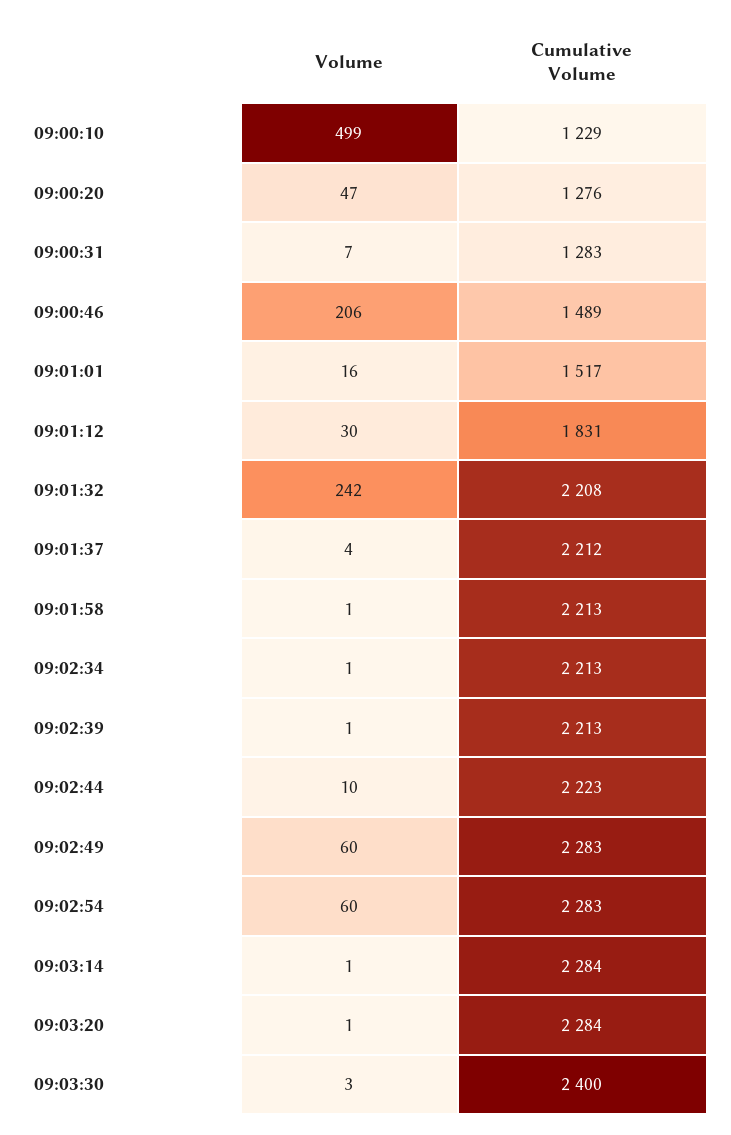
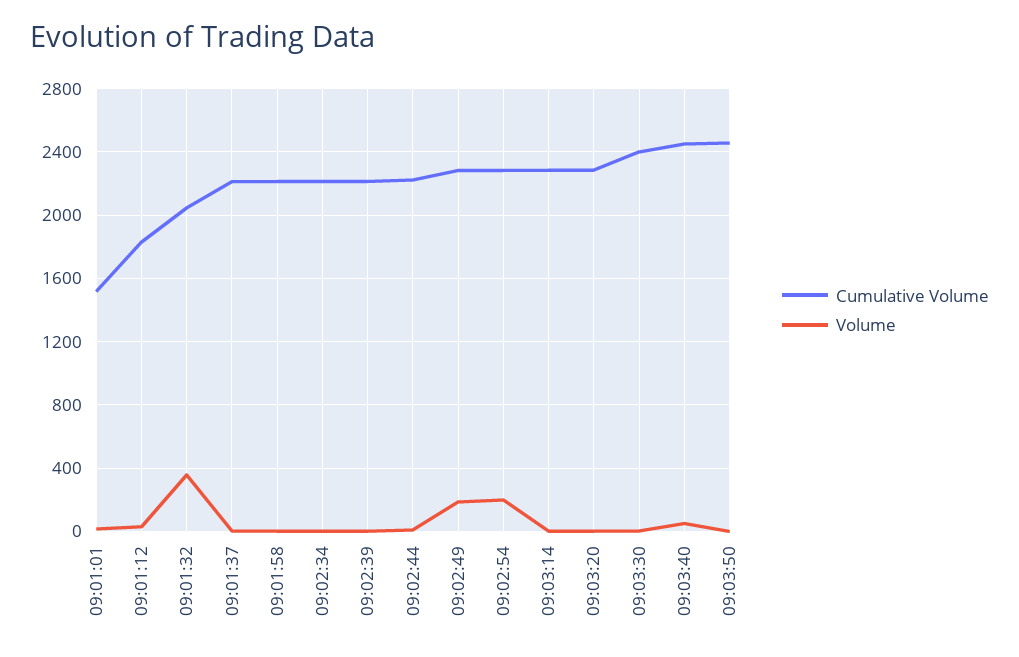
Volume, 09:00:10: 499 -> none
Cumulative Volume, 09:00:10: 1229 -> none
Volume, 09:00:20: 47 -> none
Cumulative Volume, 09:00:20: 1276 -> none
Volume, 09:00:31: 7 -> none
Cumulative Volume, 09:00:31: 1283 -> none
Volume, 09:00:46: 206 -> none
Cumulative Volume, 09:00:46: 1489 -> none
Volume, 09:01:32: 242 -> 350
Cumulative Volume, 09:01:32: 2208 -> 2050
Volume, 09:02:49: 60 -> 200
Volume, 09:02:54: 60 -> 200
Cumulative Volume, 09:03:40: none -> 2450
Volume, 09:03:40: none -> 50
Cumulative Volume, 09:03:50: none -> 2450
Volume, 09:03:50: none -> 0

